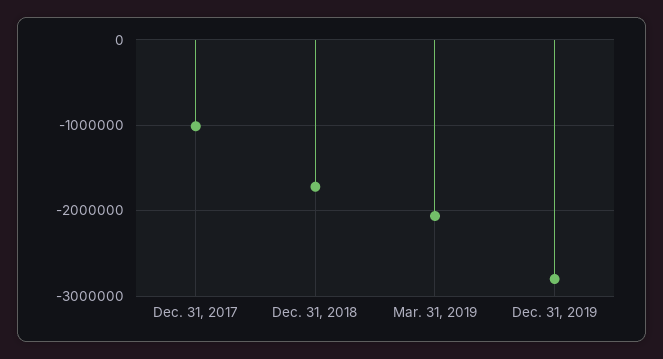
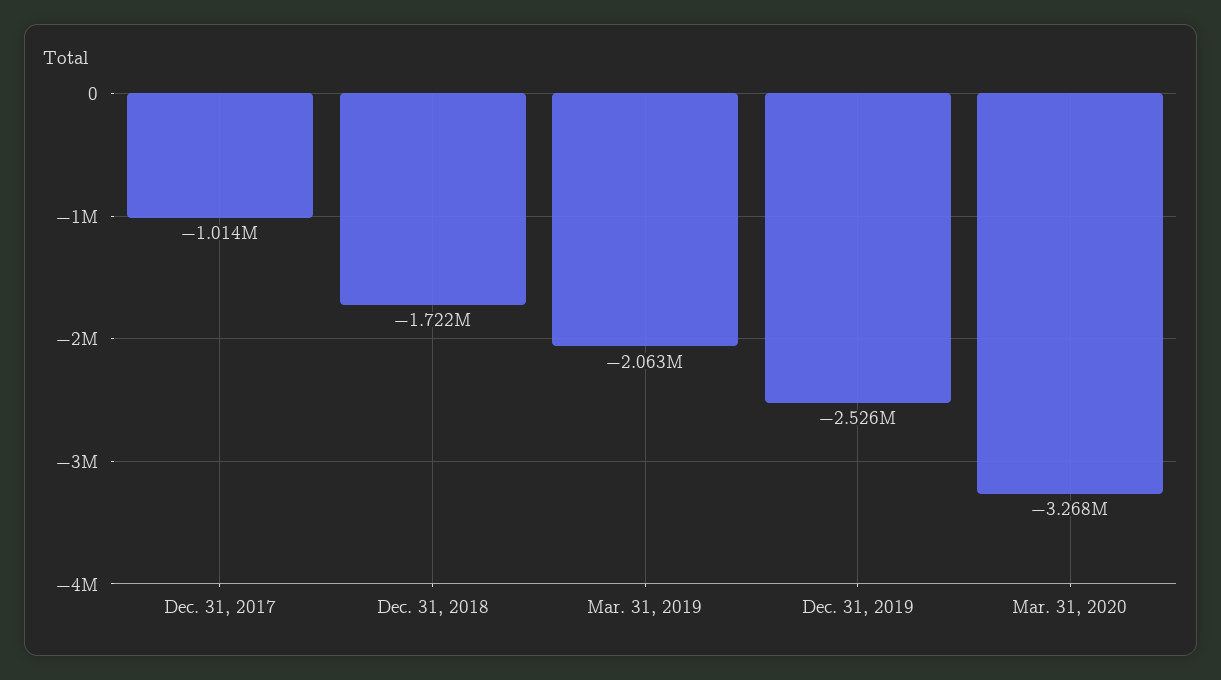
Dec. 31, 2019: -2800000 -> -2526000
Mar. 31, 2020: none -> -3268000

